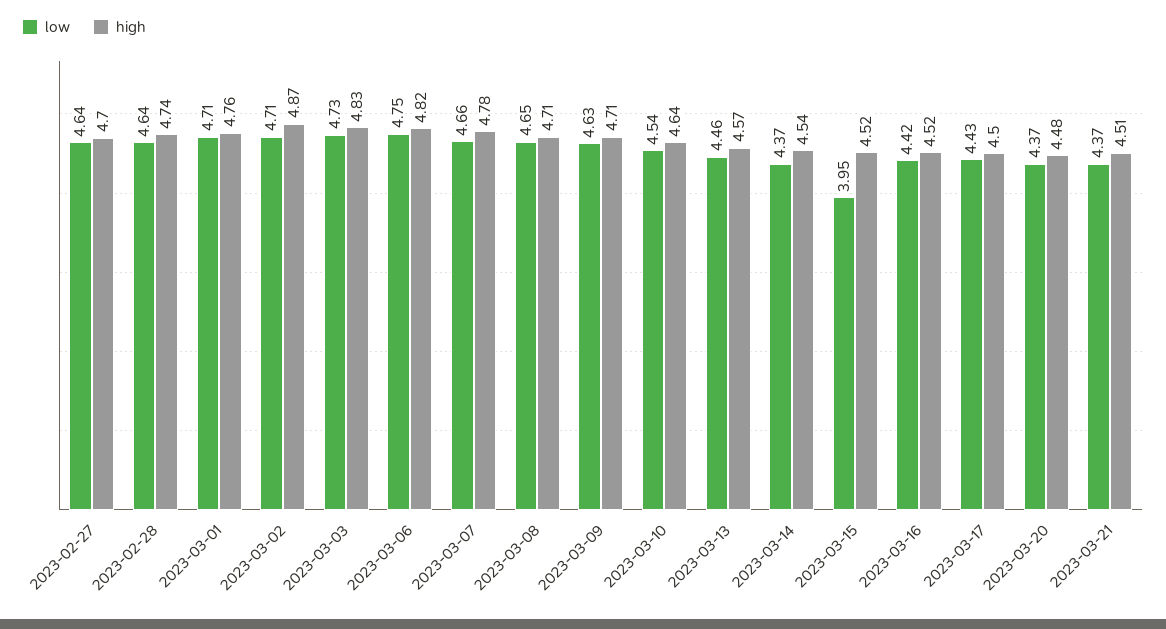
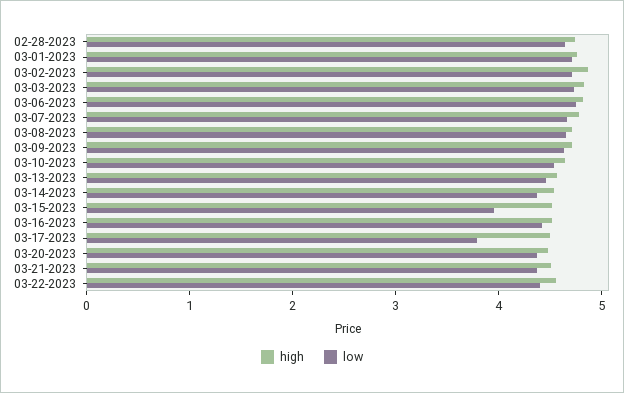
low, 2023-02-27: 4.64 -> none
high, 2023-02-27: 4.7 -> none
low, 2023-03-17: 4.43 -> 3.8
high, 03-22-2023: none -> 4.6
low, 03-22-2023: none -> 4.4

